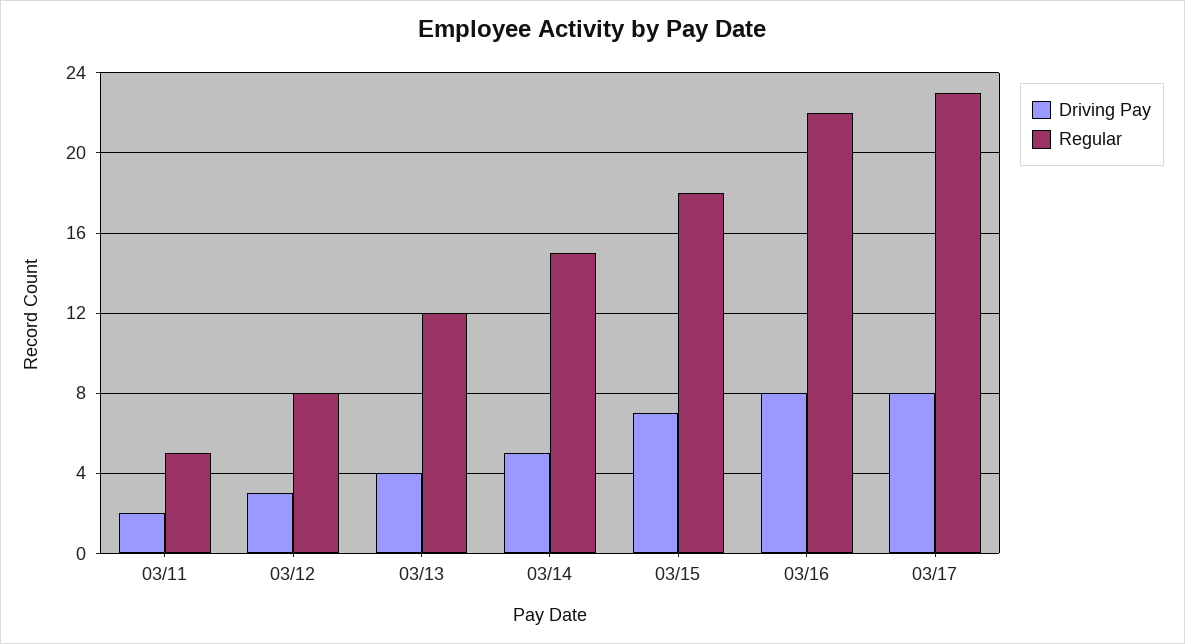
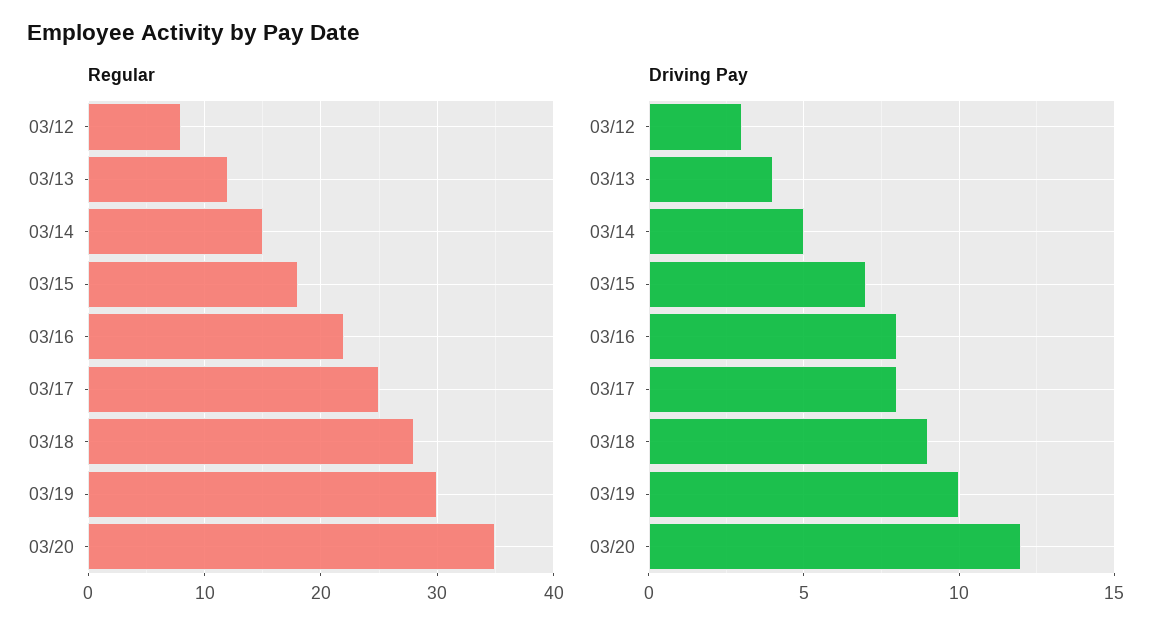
Driving Pay, 03/11: 2 -> none
Regular, 03/11: 5 -> none
Regular, 03/17: 23 -> 25
Regular, 03/18: none -> 28
Regular, 03/19: none -> 30
Regular, 03/20: none -> 35
Driving Pay, 03/18: none -> 9
Driving Pay, 03/19: none -> 10
Driving Pay, 03/20: none -> 12

